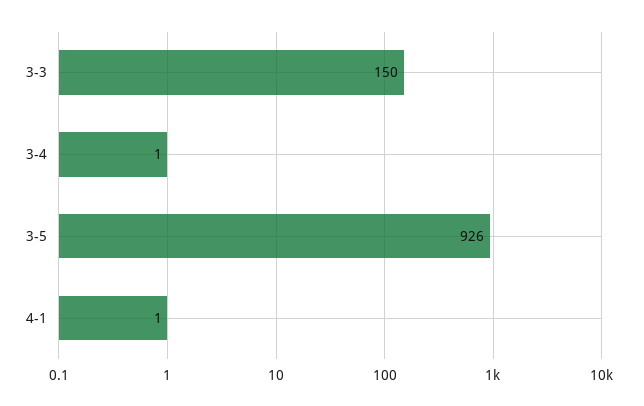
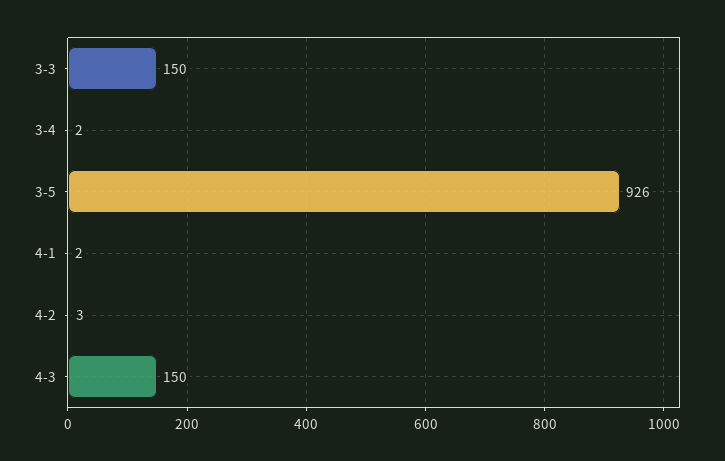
3-4: 1 -> 2
4-1: 1 -> 2
4-2: none -> 3
4-3: none -> 150

